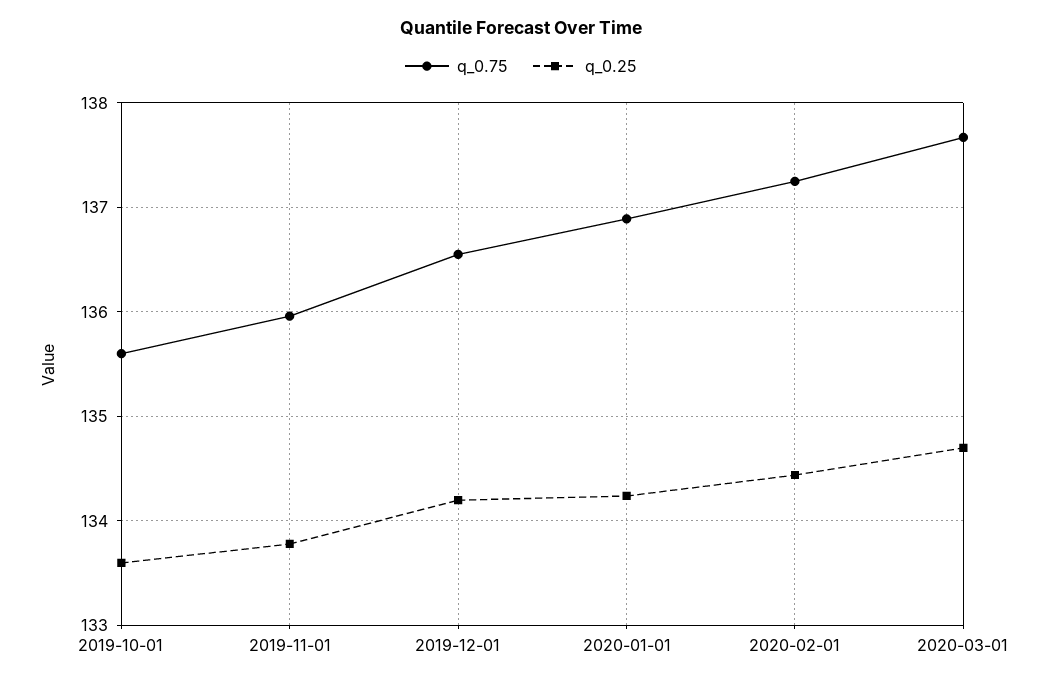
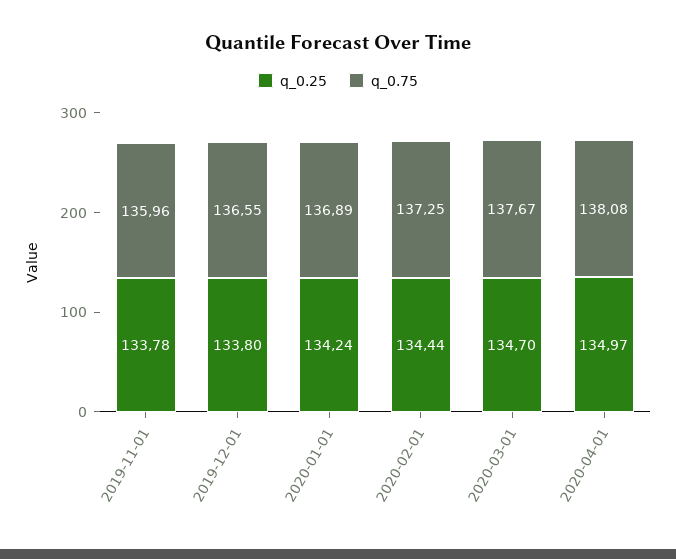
q_0.75, 2019-10-01: 135.6 -> none
q_0.25, 2019-10-01: 133.6 -> none
q_0.25, 2019-12-01: 134.2 -> 133.8
q_0.25, 2020-04-01: none -> 134.97
q_0.75, 2020-04-01: none -> 138.08

